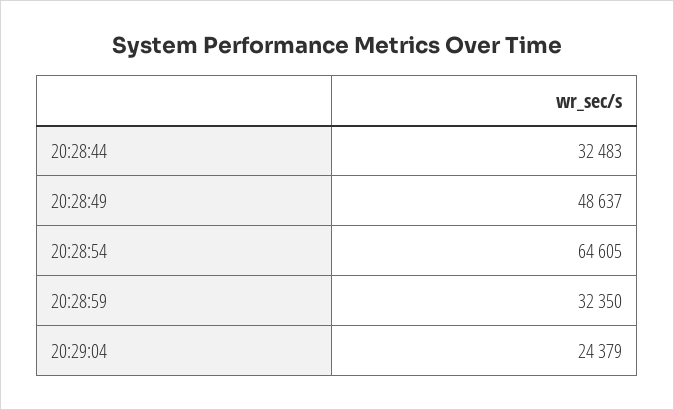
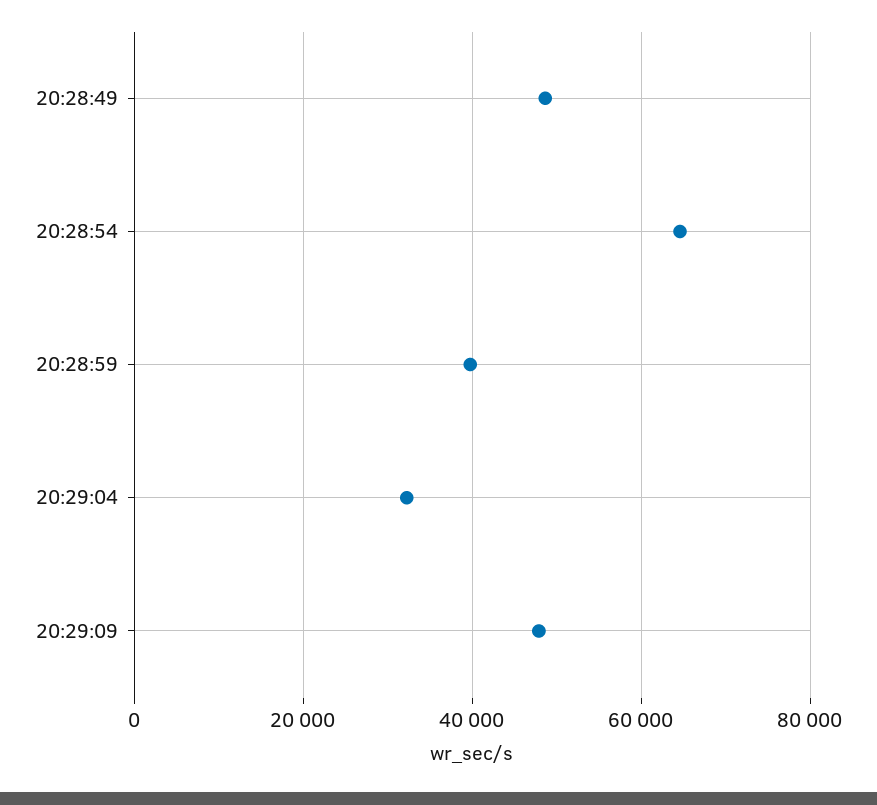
20:28:44: 32483 -> none
20:28:59: 32350 -> 40000
20:29:04: 24379 -> 32000
20:29:09: none -> 48000

